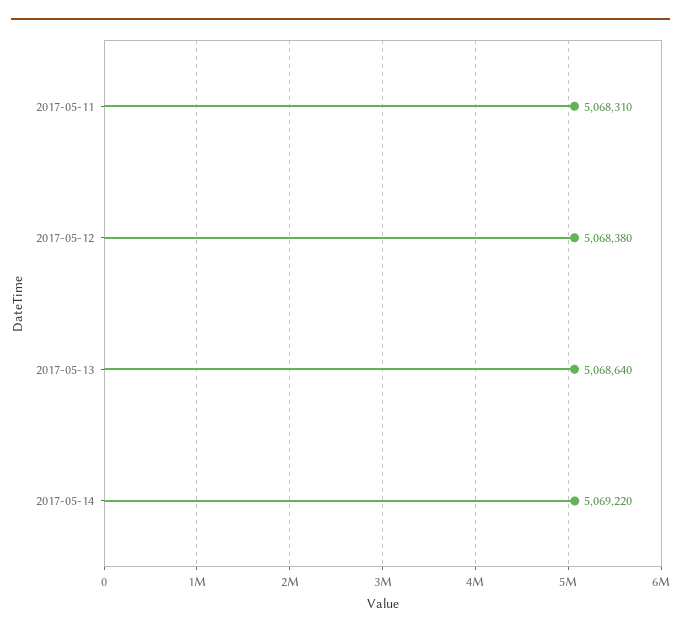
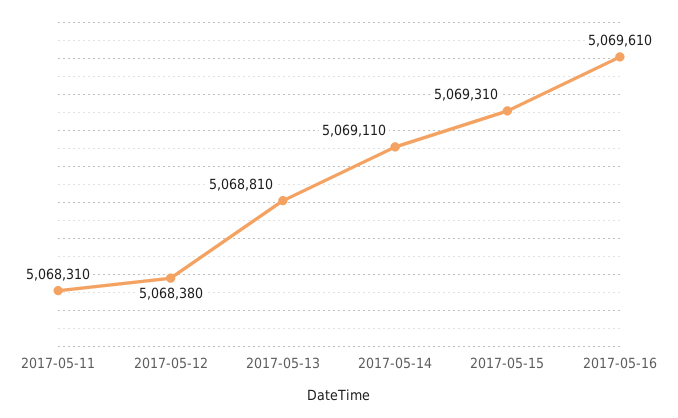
2017-05-13: 5068640 -> 5068810
2017-05-14: 5069220 -> 5069110
2017-05-15: none -> 5069310
2017-05-16: none -> 5069610

